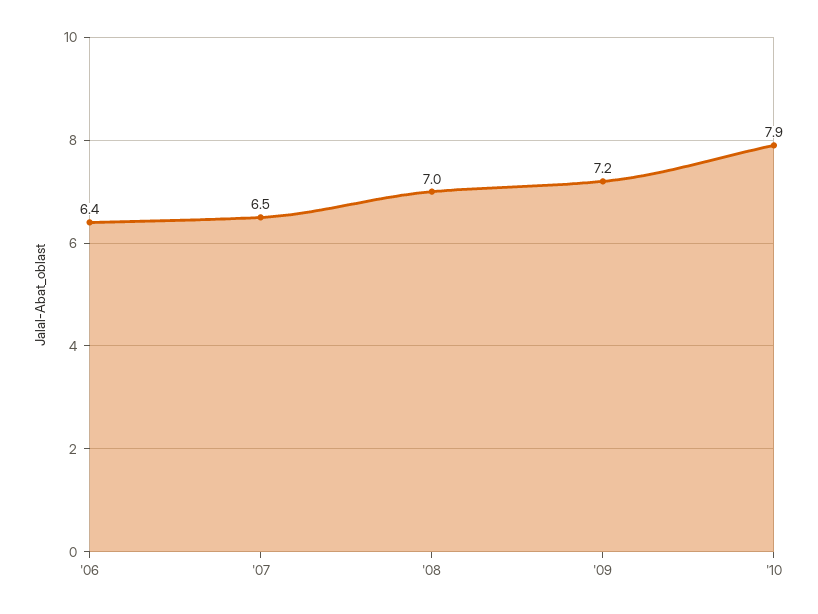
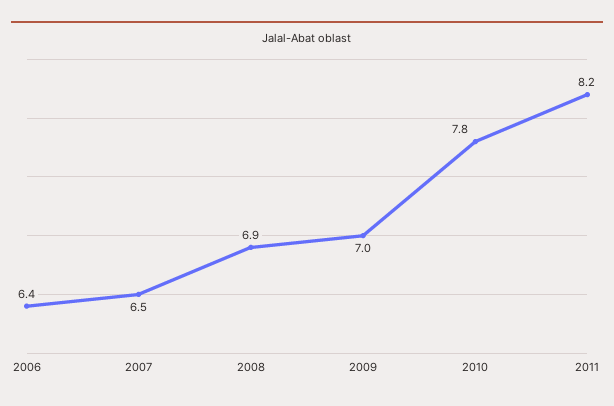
'08: 7 -> 6.9
'09: 7.2 -> 7
'10: 7.9 -> 7.8
2011: none -> 8.2

